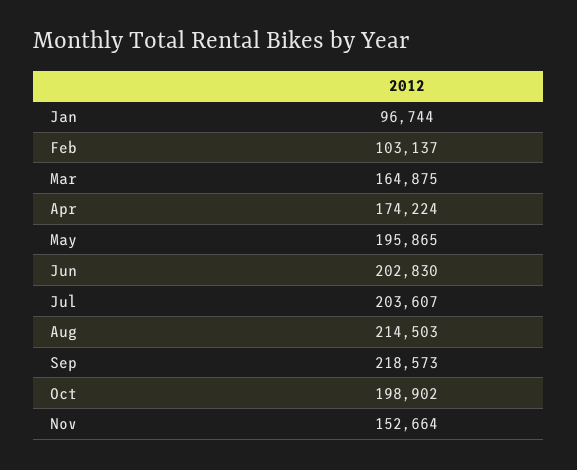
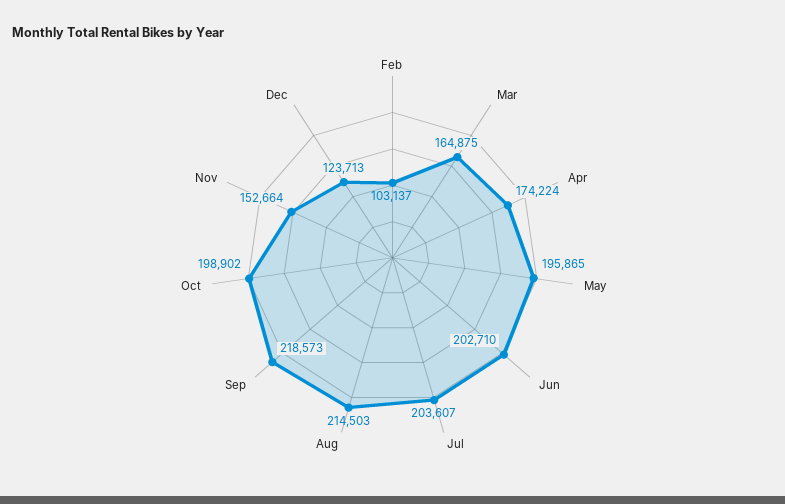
Jan: 96744 -> none
Jun: 202830 -> 202710
Dec: none -> 123713

